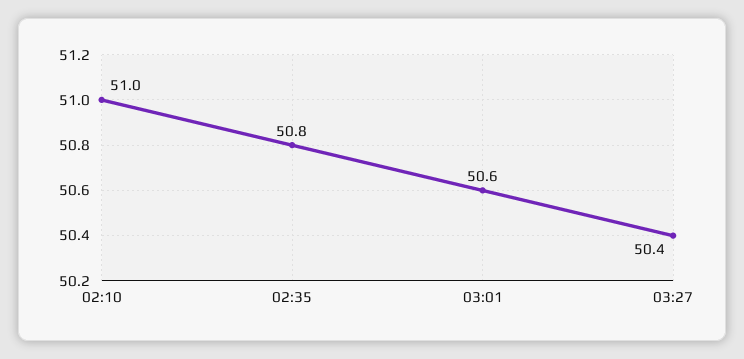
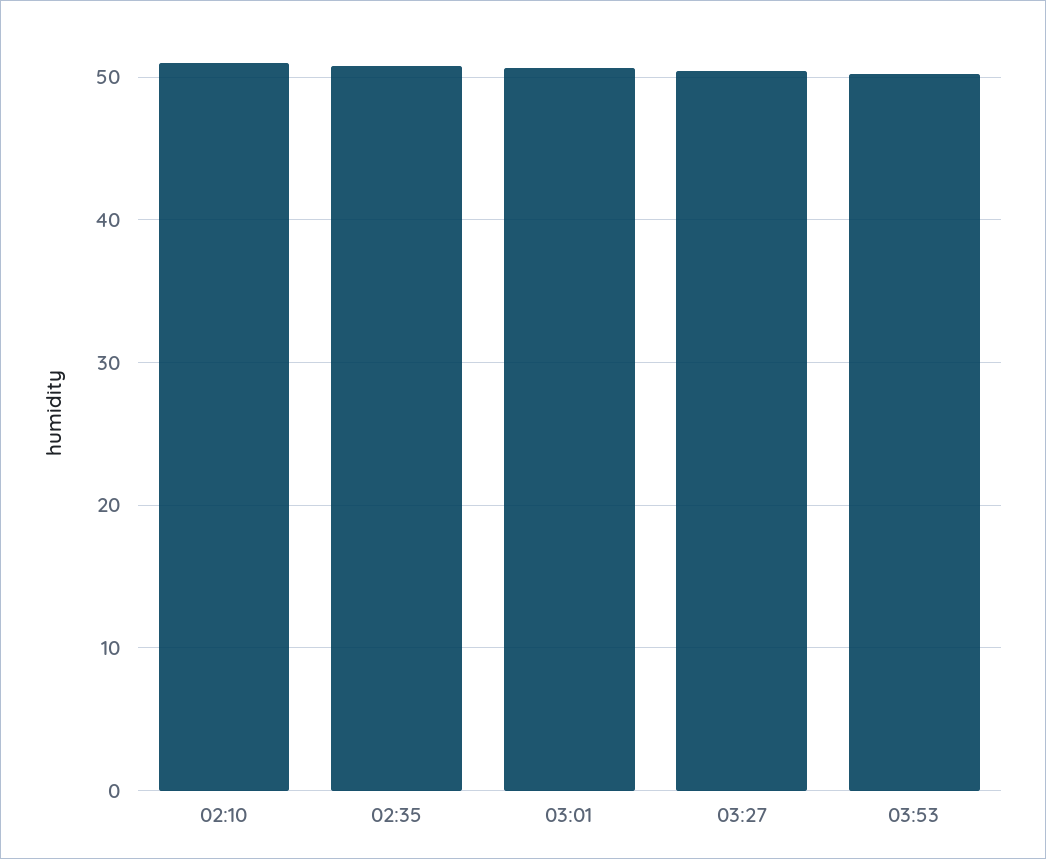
03:53: none -> 50

